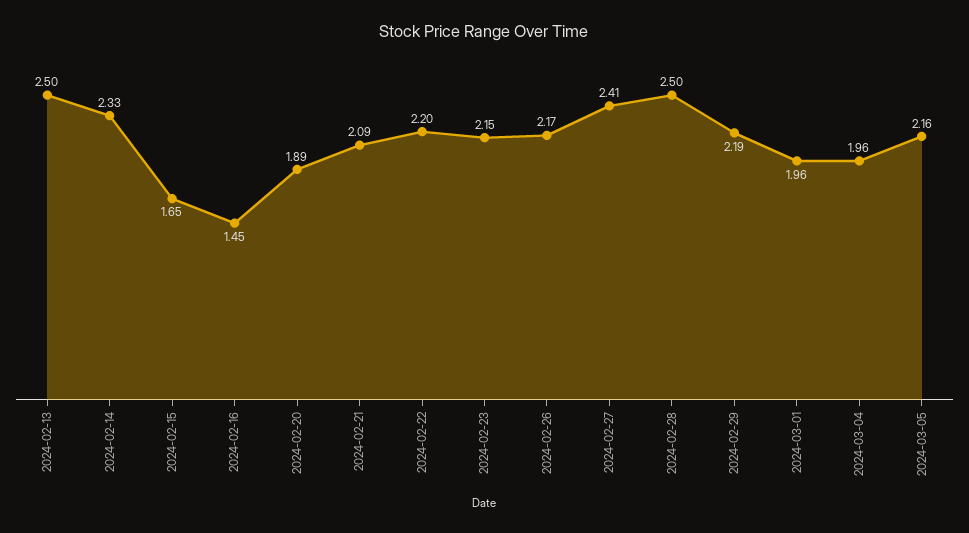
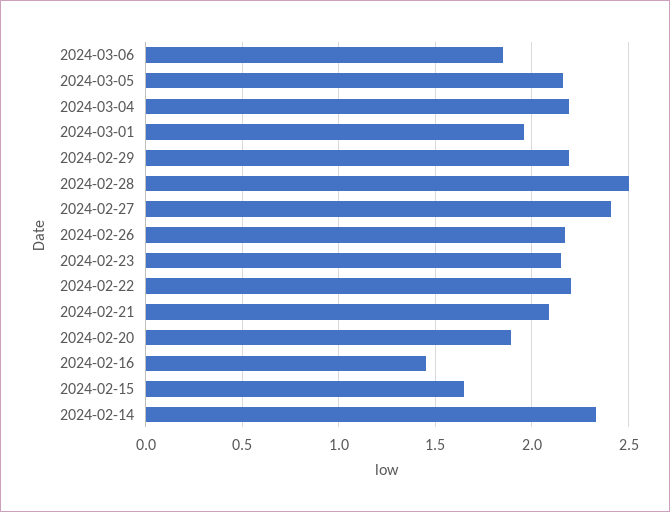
2024-02-13: 2.5 -> none
2024-03-04: 1.96 -> 2.2
2024-03-06: none -> 1.85

